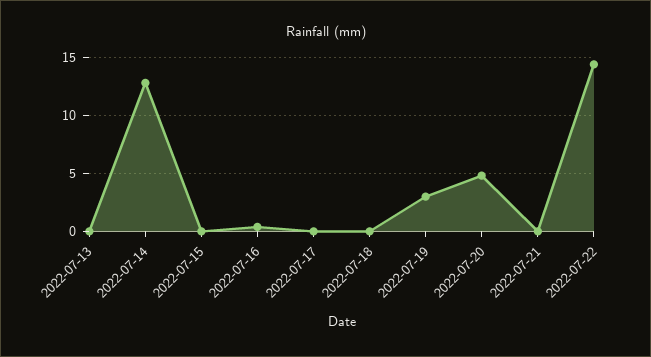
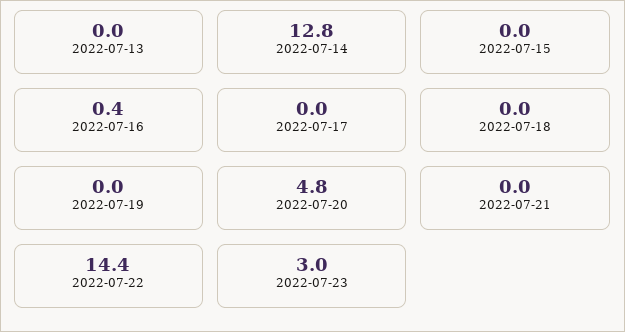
2022-07-19: 3 -> 0
2022-07-23: none -> 3

